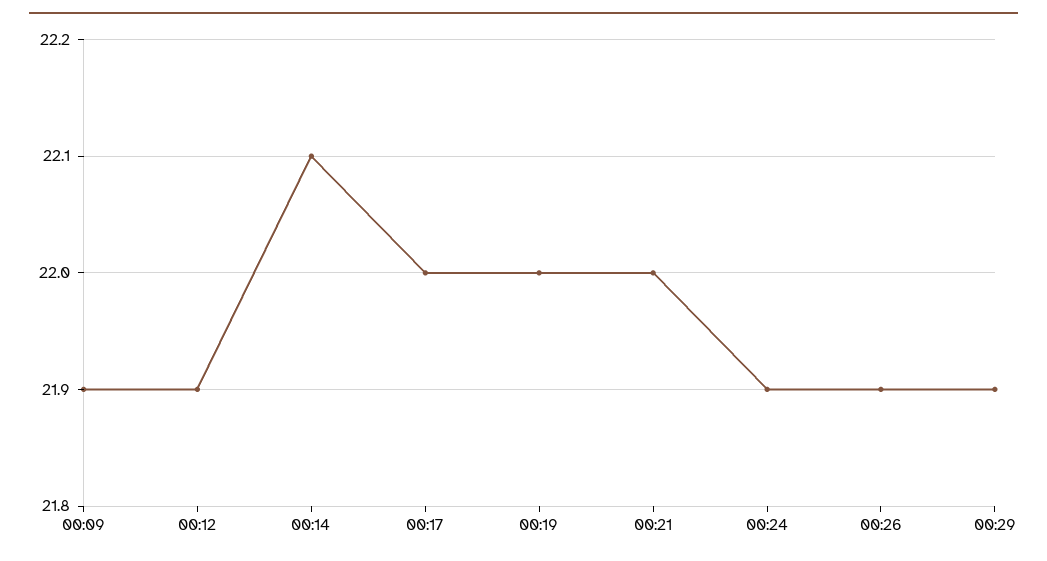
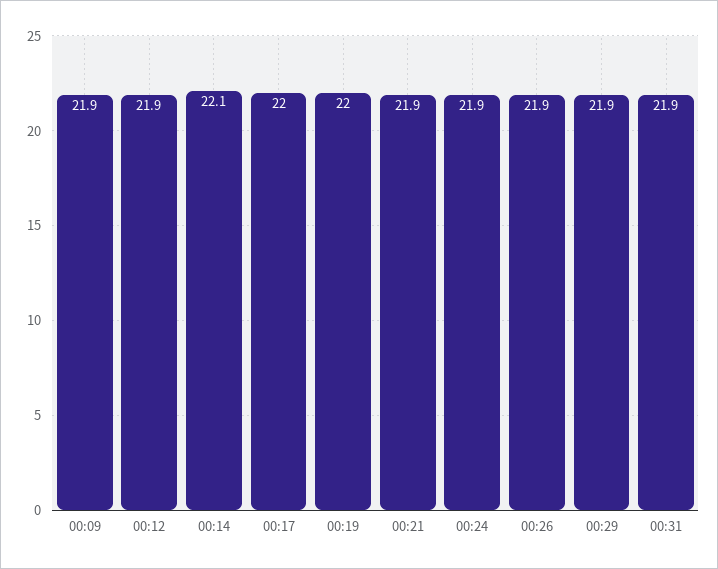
00:21: 22 -> 21.9
00:31: none -> 21.9

